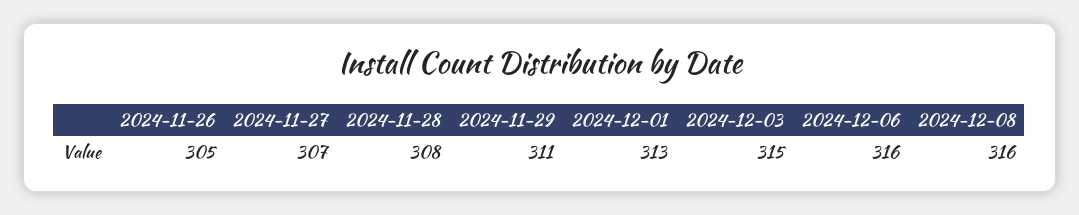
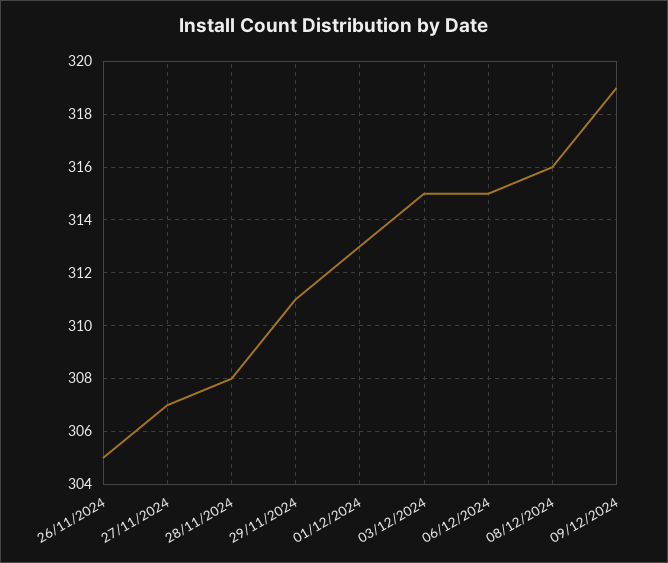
2024-12-06: 316 -> 315
09/12/2024: none -> 319

